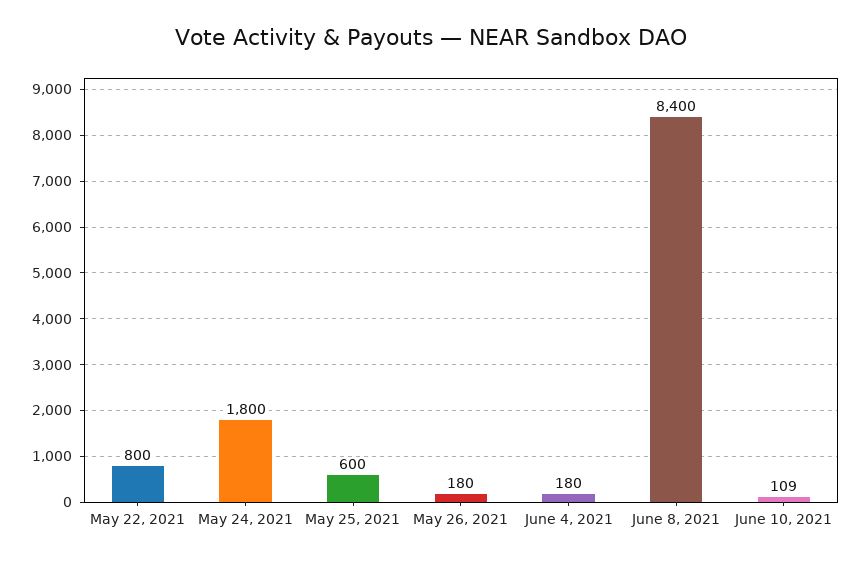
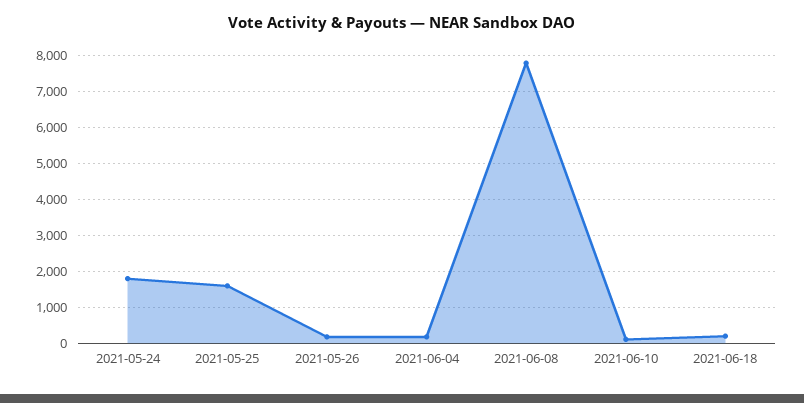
May 22, 2021: 800 -> none
May 25, 2021: 600 -> 1600
June 8, 2021: 8400 -> 7800
2021-06-18: none -> 200

